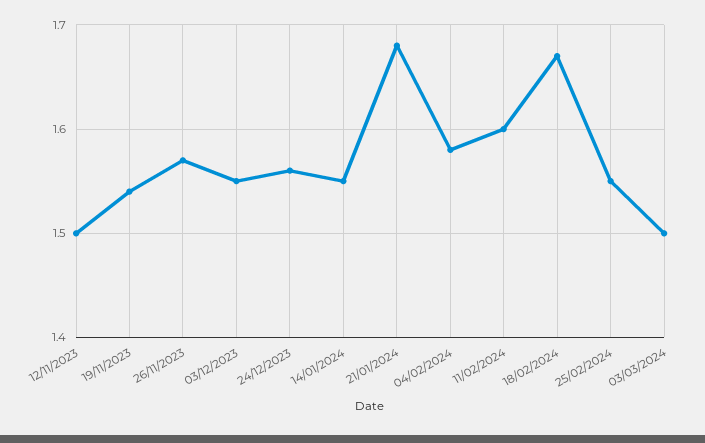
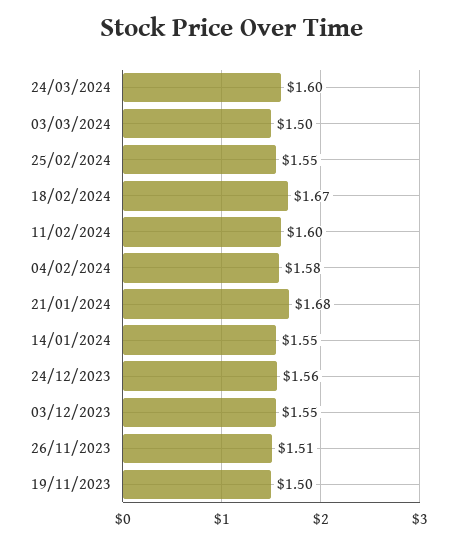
12/11/2023: 1.5 -> none
19/11/2023: 1.54 -> 1.5
26/11/2023: 1.57 -> 1.51
24/03/2024: none -> 1.6

